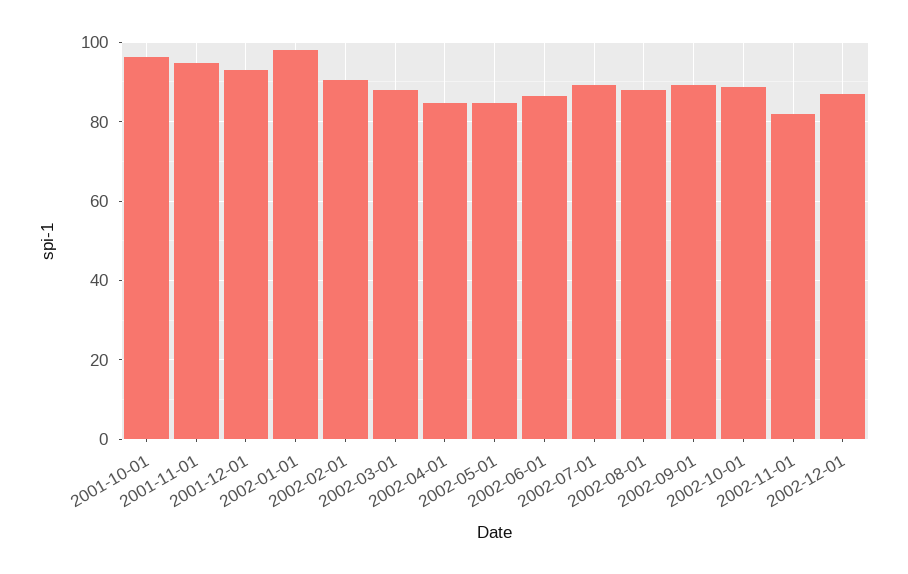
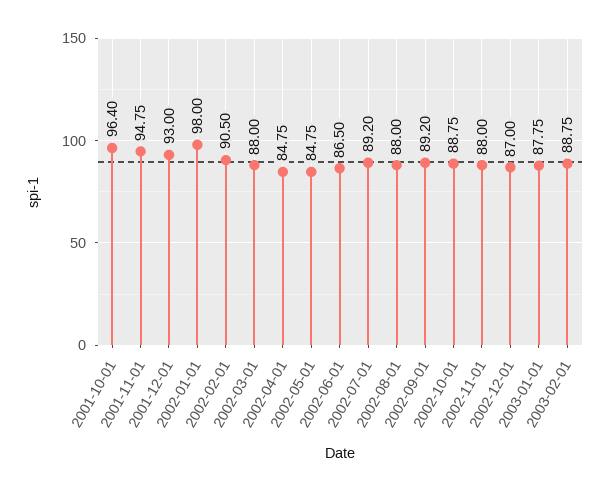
2002-11-01: 82 -> 88
2003-01-01: none -> 87.75
2003-02-01: none -> 88.75

